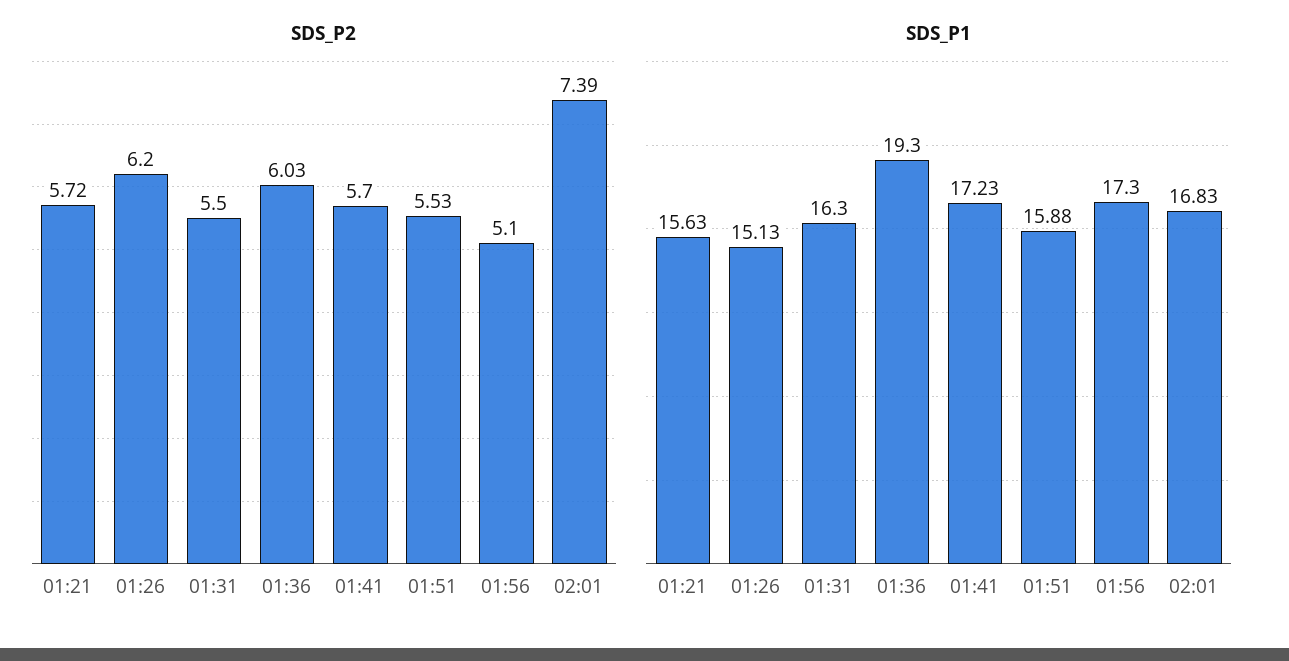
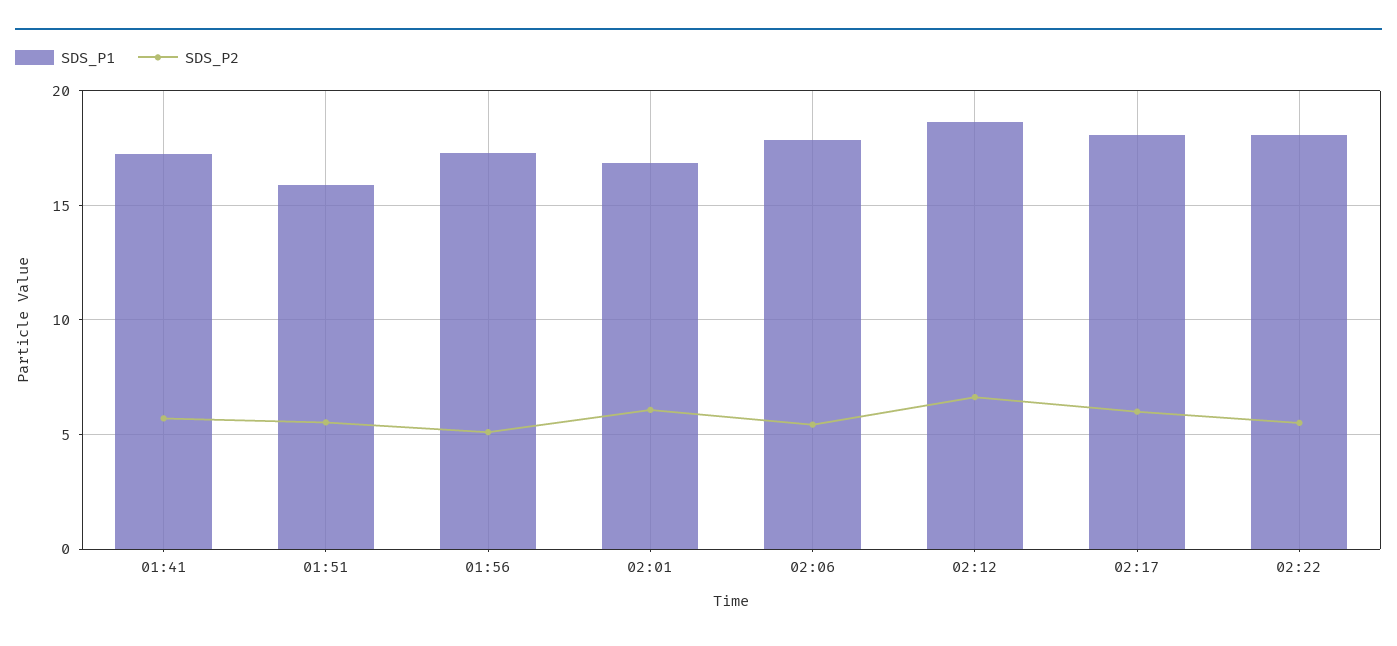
SDS_P2, 01:21: 5.72 -> none
SDS_P2, 01:26: 6.2 -> none
SDS_P2, 01:31: 5.5 -> none
SDS_P2, 01:36: 6.03 -> none
SDS_P2, 02:01: 7.39 -> 6
SDS_P1, 01:21: 15.63 -> none
SDS_P1, 01:26: 15.13 -> none
SDS_P1, 01:31: 16.3 -> none
SDS_P1, 01:36: 19.3 -> none
SDS_P1, 02:06: none -> 18
SDS_P2, 02:06: none -> 5.5
SDS_P1, 02:12: none -> 18.5
SDS_P2, 02:12: none -> 6.5
SDS_P1, 02:17: none -> 18
SDS_P2, 02:17: none -> 6
SDS_P1, 02:22: none -> 18
SDS_P2, 02:22: none -> 5.5

